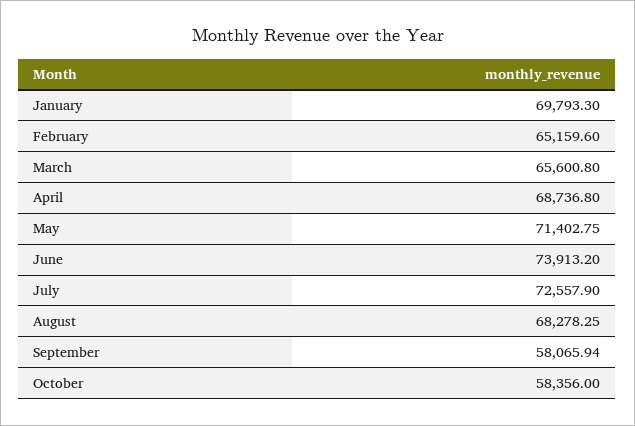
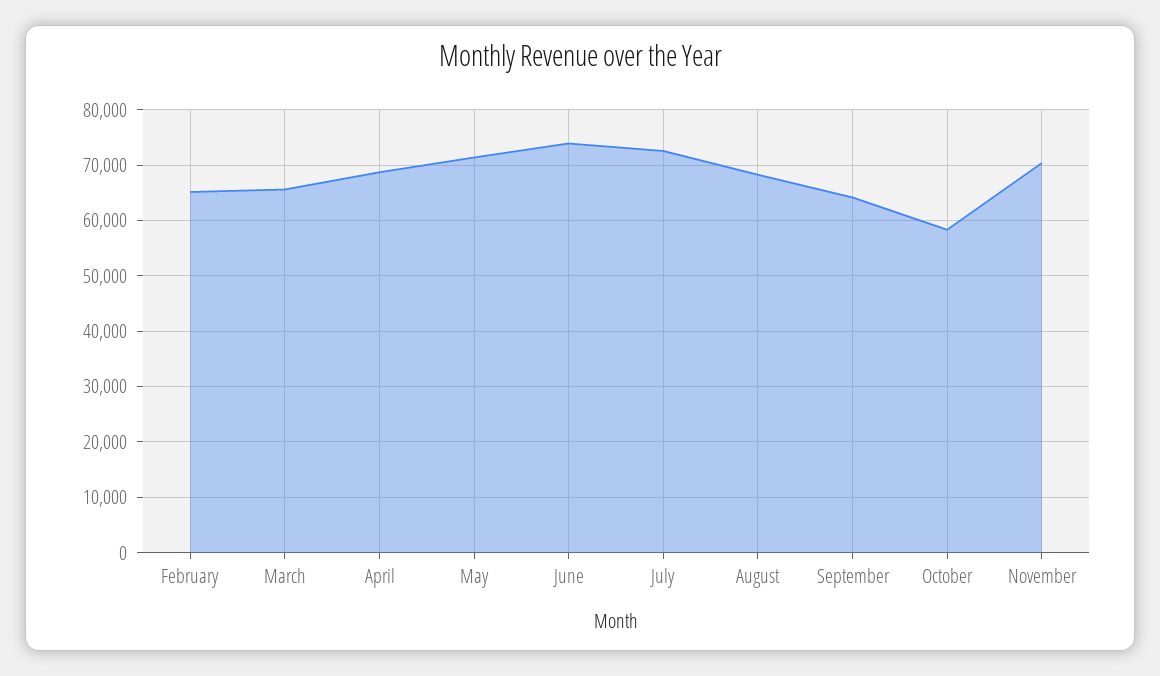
January: 69793.3 -> none
September: 58065.94 -> 64000
November: none -> 70000

